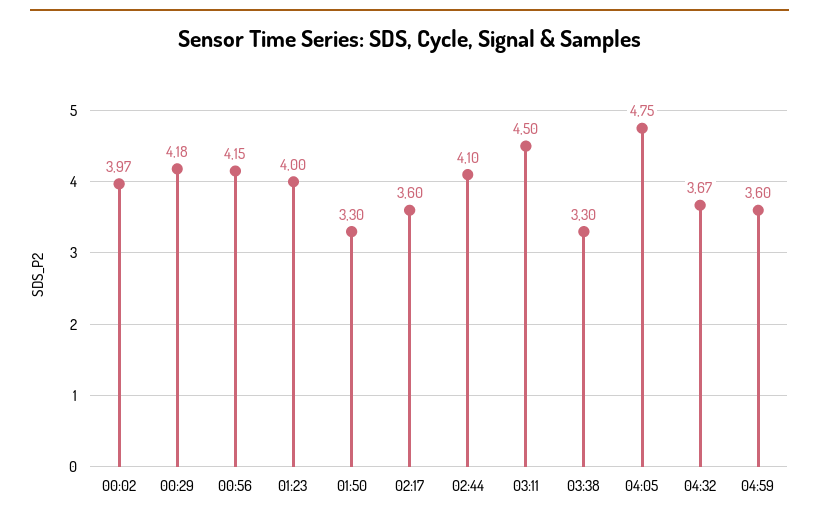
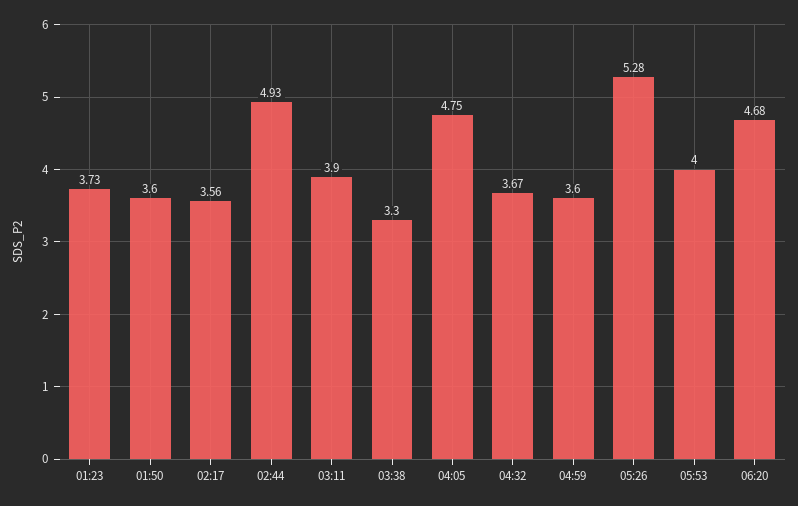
00:02: 3.97 -> none
00:29: 4.18 -> none
00:56: 4.15 -> none
01:23: 4 -> 3.73
01:50: 3.3 -> 3.6
02:17: 3.6 -> 3.56
02:44: 4.1 -> 4.93
03:11: 4.5 -> 3.9
05:26: none -> 5.28
05:53: none -> 4
06:20: none -> 4.68

